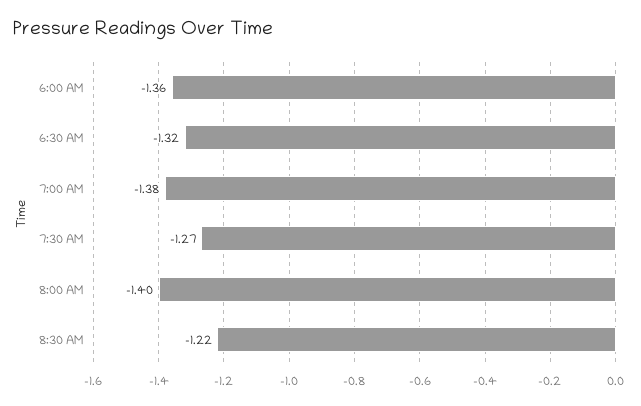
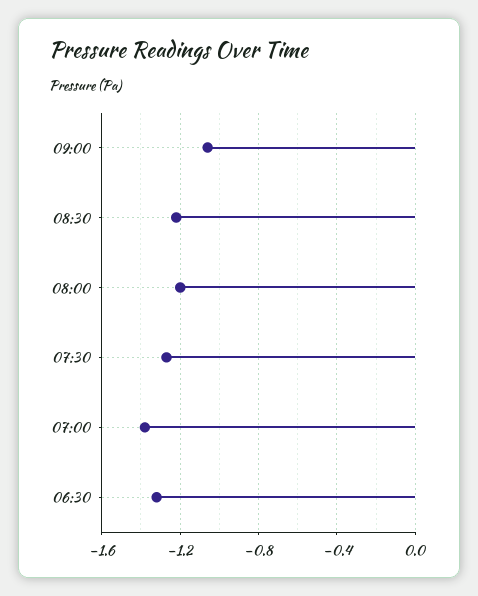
6:00 AM: -1.36 -> none
8:00 AM: -1.4 -> -1.2
09:00: none -> -1.05

